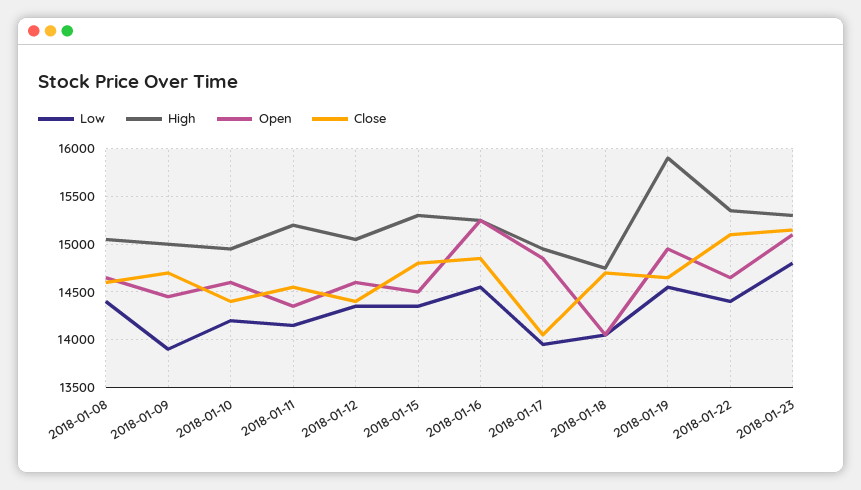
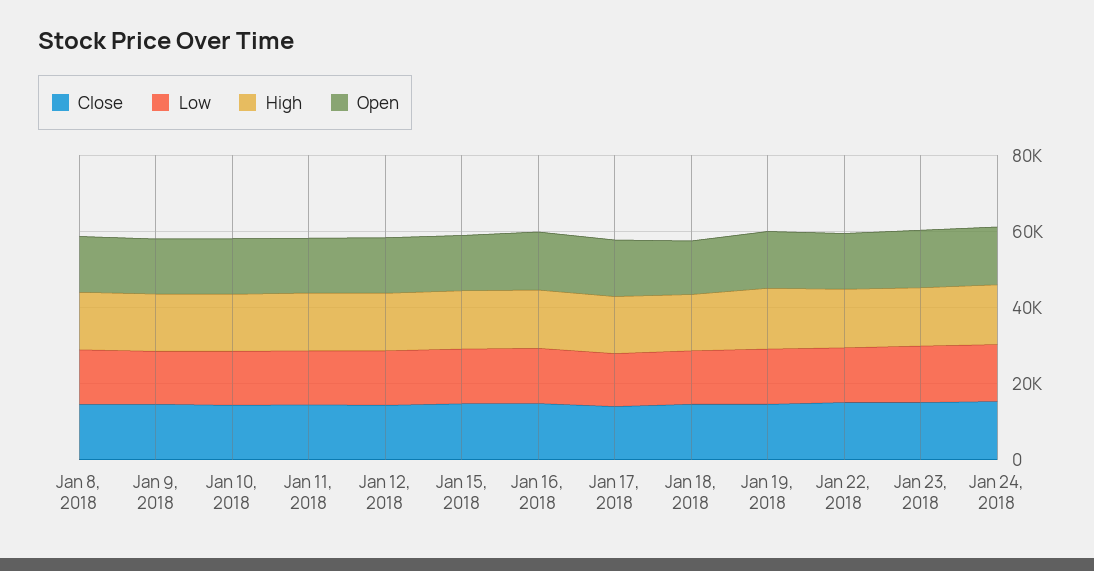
Close, Jan 24, 2018: none -> 15000
Low, Jan 24, 2018: none -> 15000
High, Jan 24, 2018: none -> 15000
Open, Jan 24, 2018: none -> 15000

